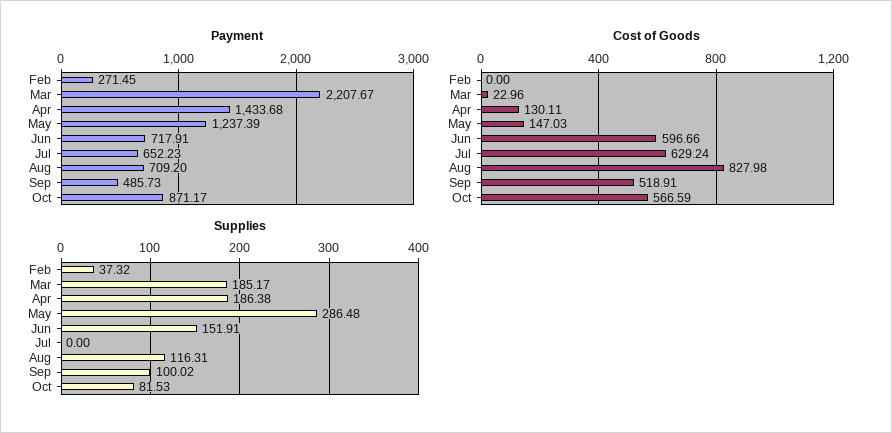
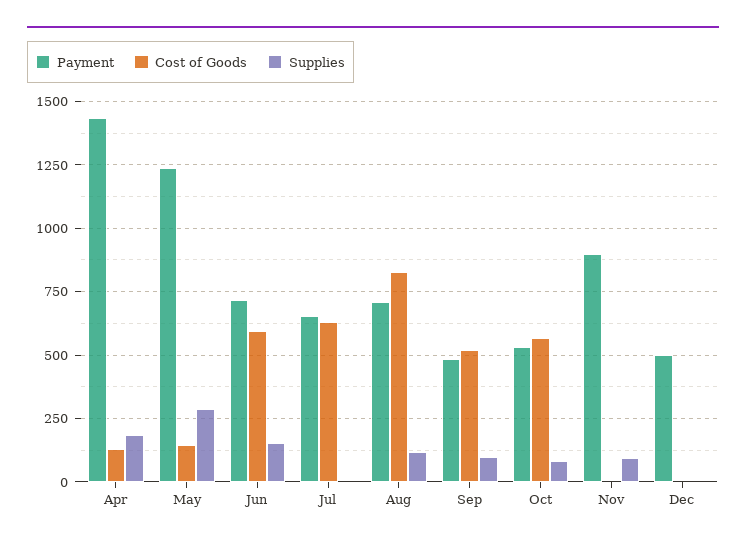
Payment, Feb: 271.45 -> none
Payment, Mar: 2207.67 -> none
Payment, Oct: 871.17 -> 525
Cost of Goods, Feb: 0 -> none
Cost of Goods, Mar: 22.96 -> none
Supplies, Feb: 37.32 -> none
Supplies, Mar: 185.17 -> none
Payment, Nov: none -> 900
Cost of Goods, Nov: none -> 0
Supplies, Nov: none -> 100
Payment, Dec: none -> 500
Cost of Goods, Dec: none -> 0
Supplies, Dec: none -> 0

